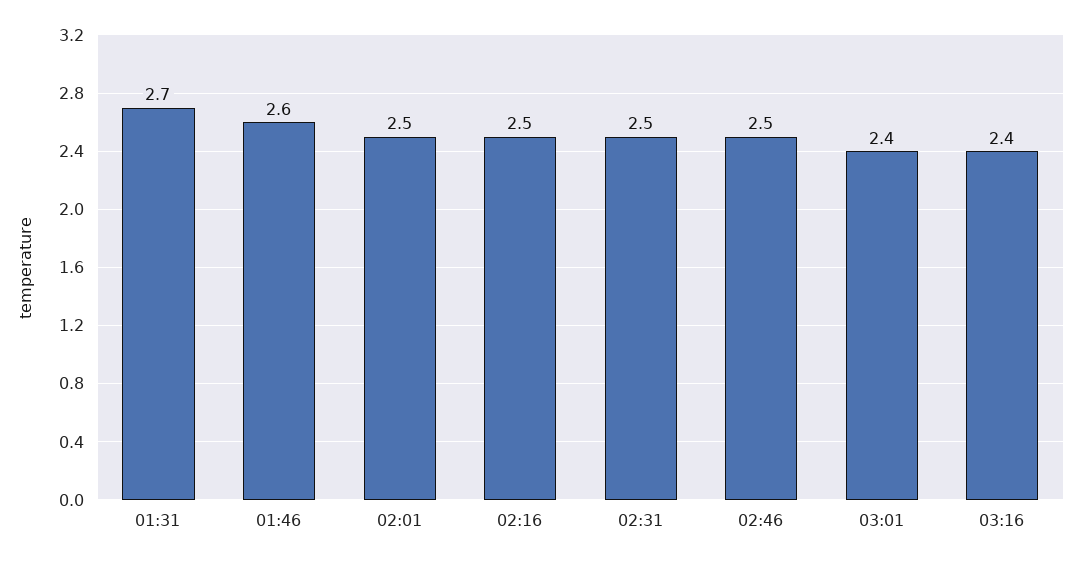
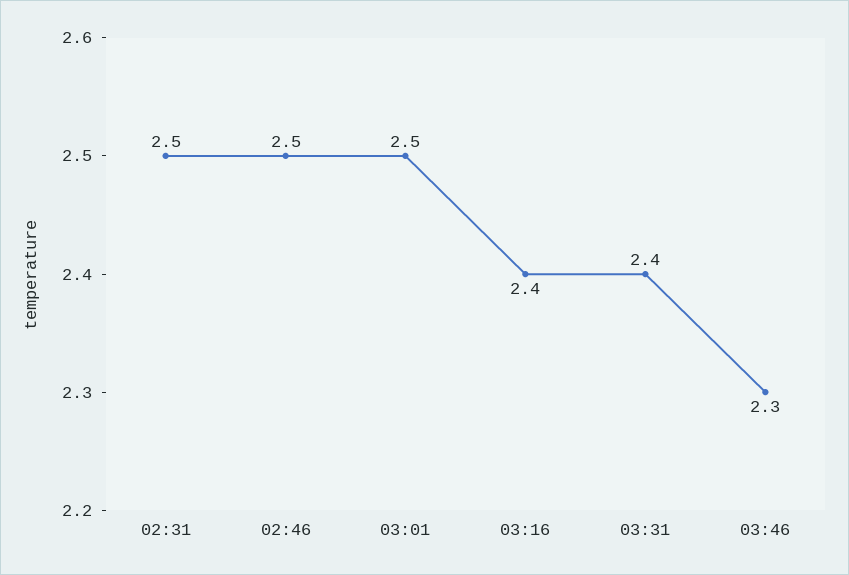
01:31: 2.7 -> none
01:46: 2.6 -> none
02:01: 2.5 -> none
02:16: 2.5 -> none
03:01: 2.4 -> 2.5
03:31: none -> 2.4
03:46: none -> 2.3

